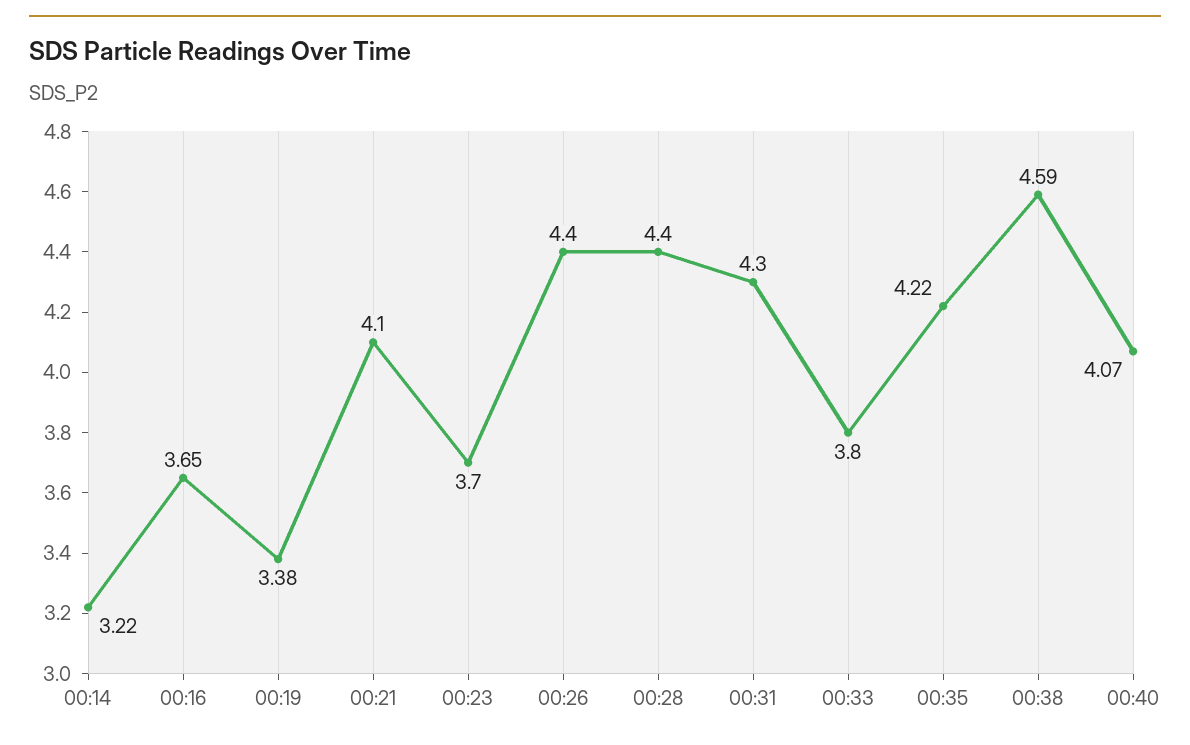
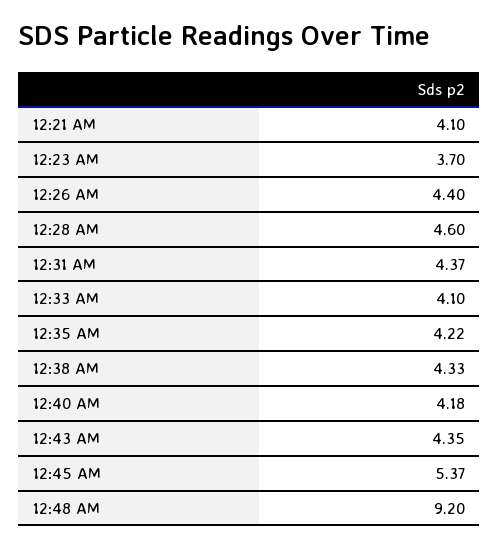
00:14: 3.22 -> none
00:16: 3.65 -> none
00:19: 3.38 -> none
00:28: 4.4 -> 4.6
00:31: 4.3 -> 4.37
00:33: 3.8 -> 4.1
00:38: 4.59 -> 4.33
00:40: 4.07 -> 4.18
12:43 AM: none -> 4.35
12:45 AM: none -> 5.37
12:48 AM: none -> 9.2

